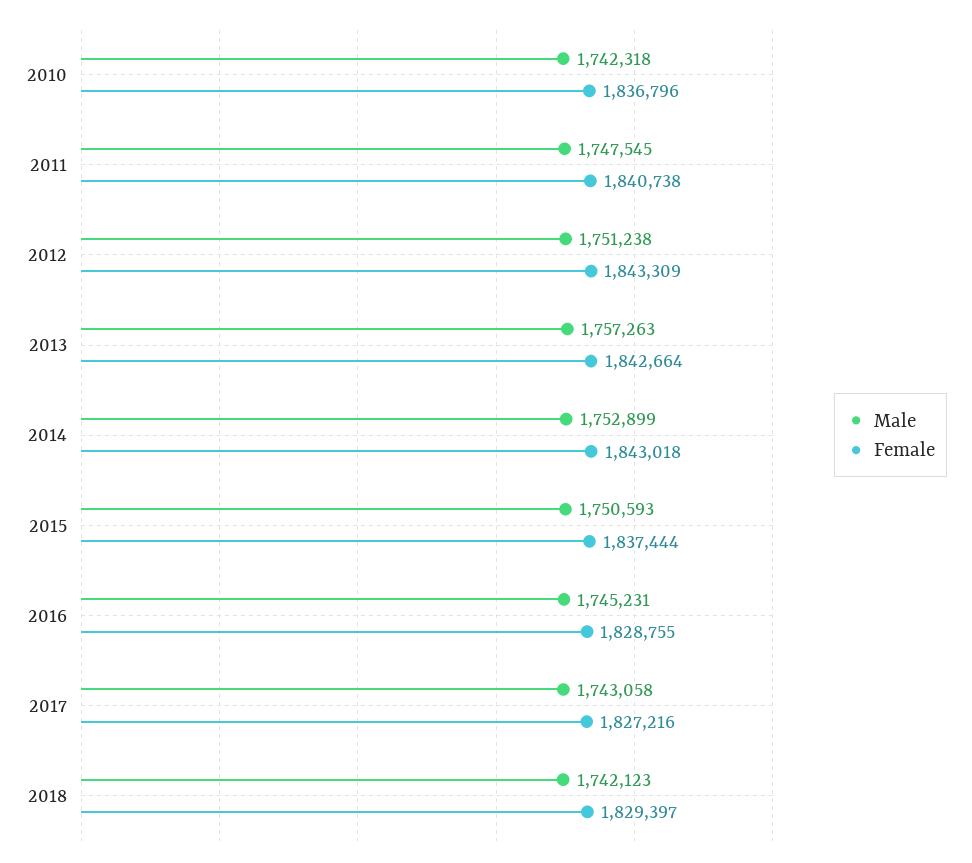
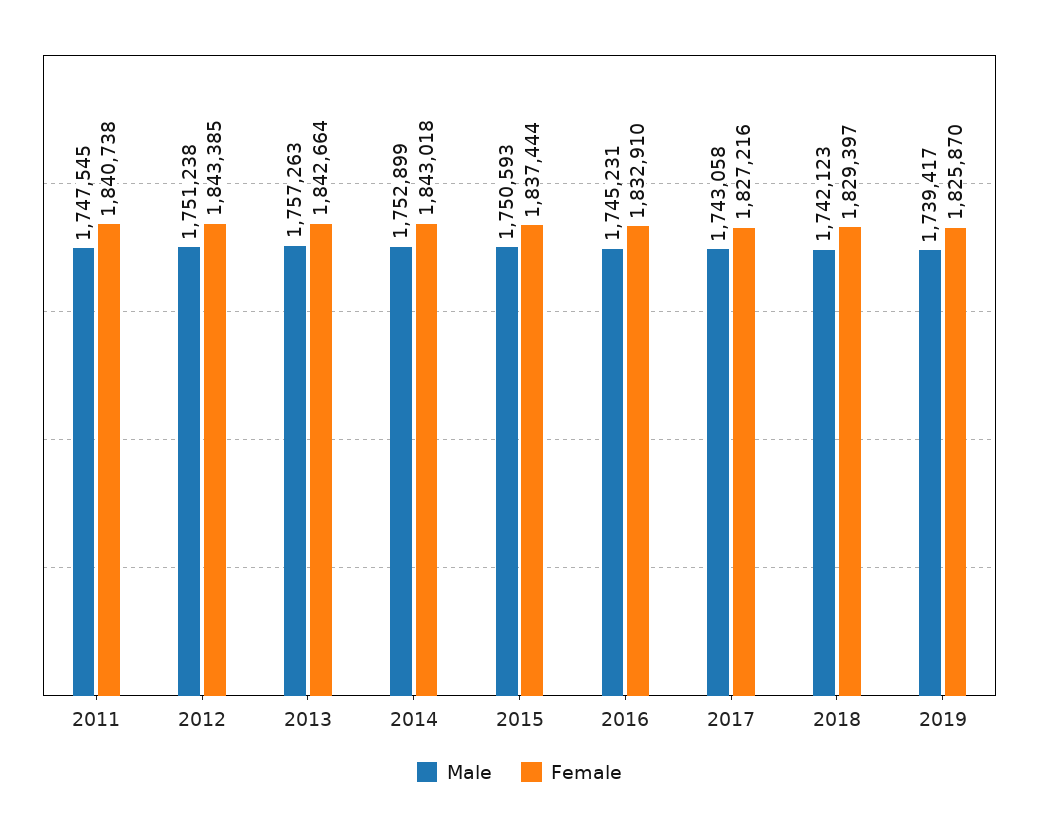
Male, 2010: 1742318 -> none
Female, 2010: 1836796 -> none
Female, 2012: 1843309 -> 1843385
Female, 2016: 1828755 -> 1832910
Male, 2019: none -> 1739417
Female, 2019: none -> 1825870

